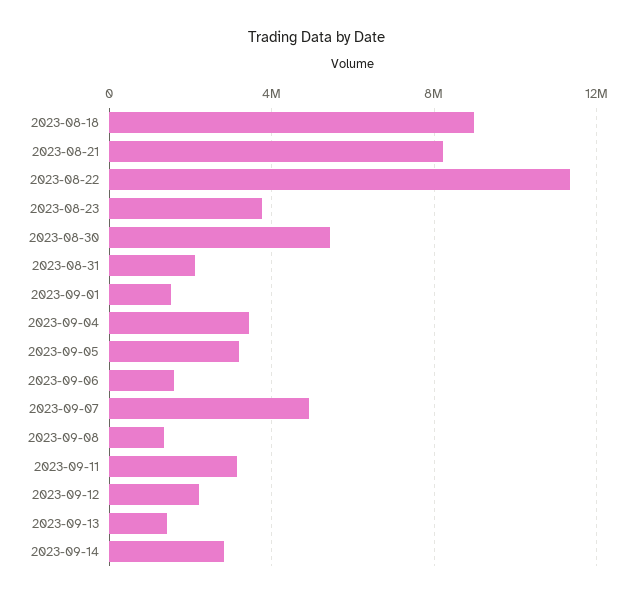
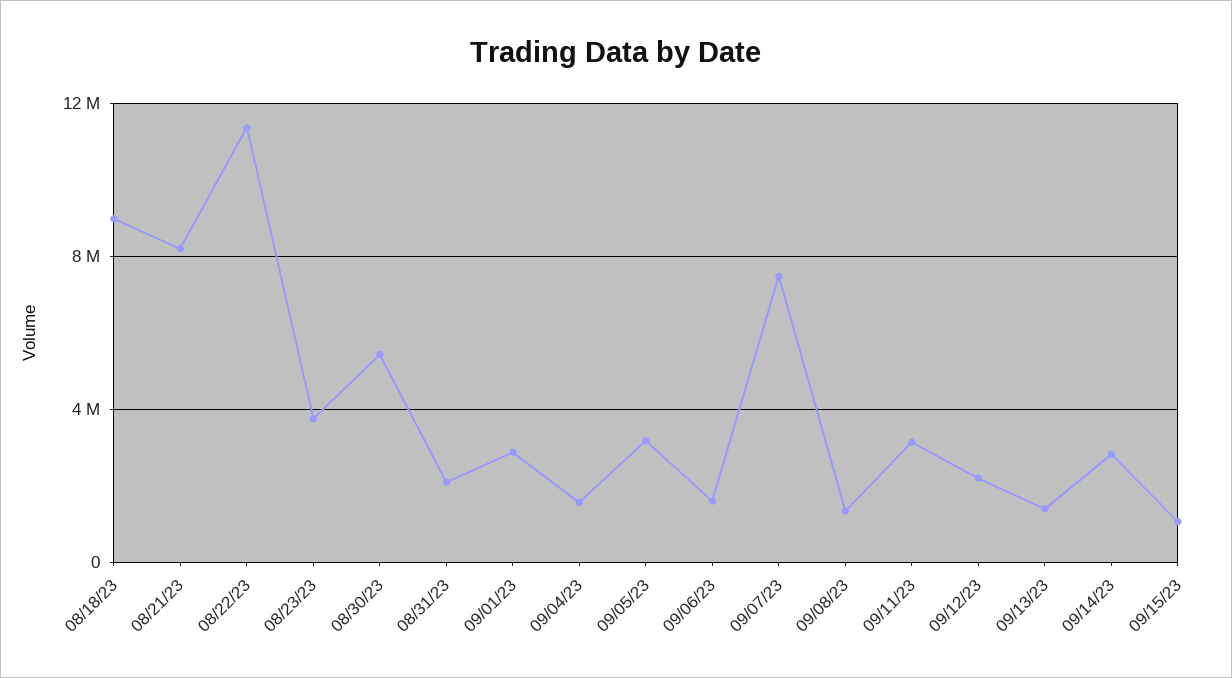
2023-09-01: 1500000 -> 3000000
2023-09-04: 3500000 -> 1500000
2023-09-07: 5000000 -> 7500000
09/15/23: none -> 1000000

